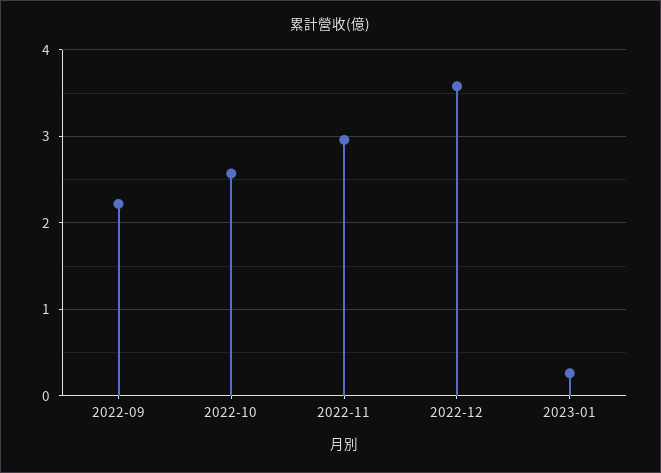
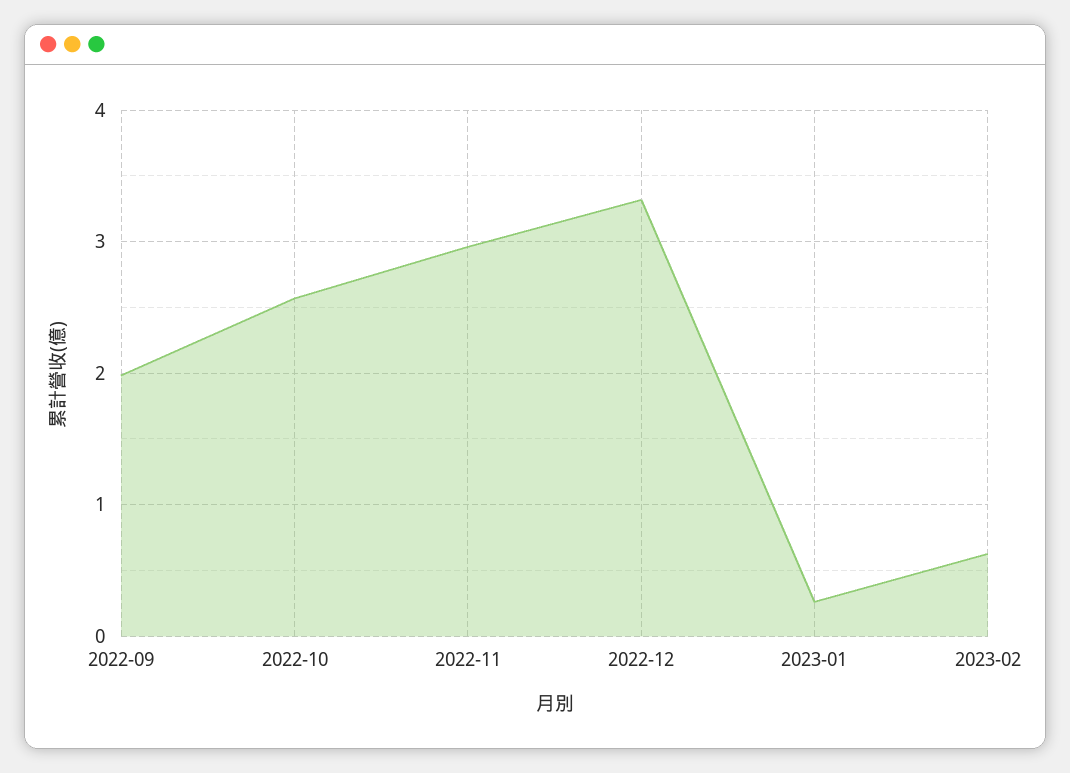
2022-09: 2.2 -> 2
2022-12: 3.6 -> 3.3
2023-02: none -> 0.6

